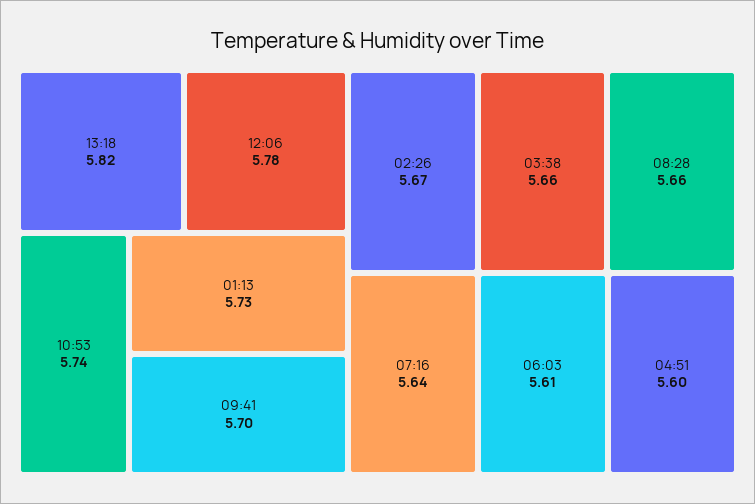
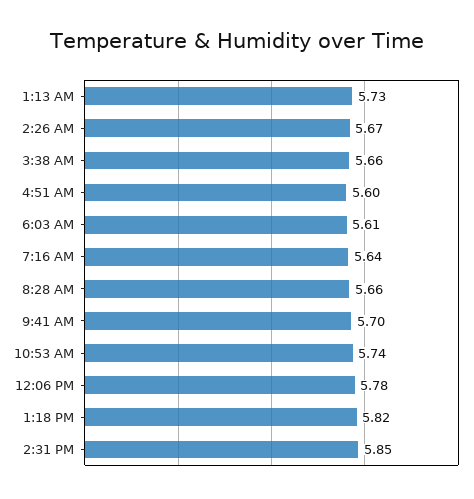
2:31 PM: none -> 5.85

